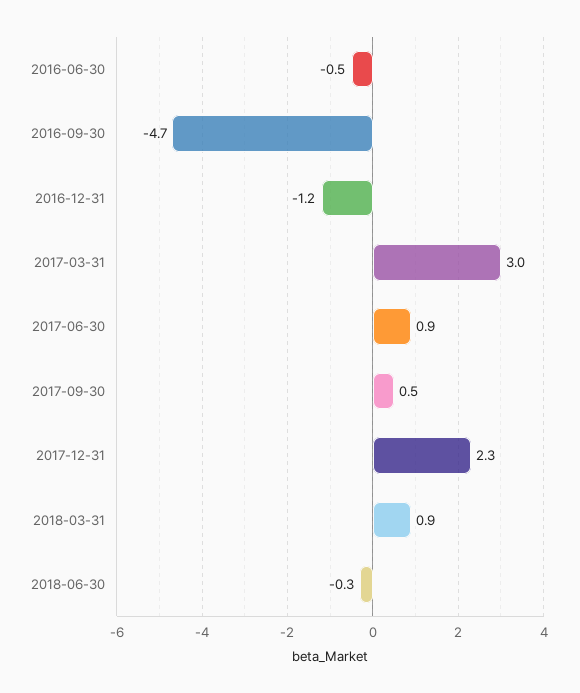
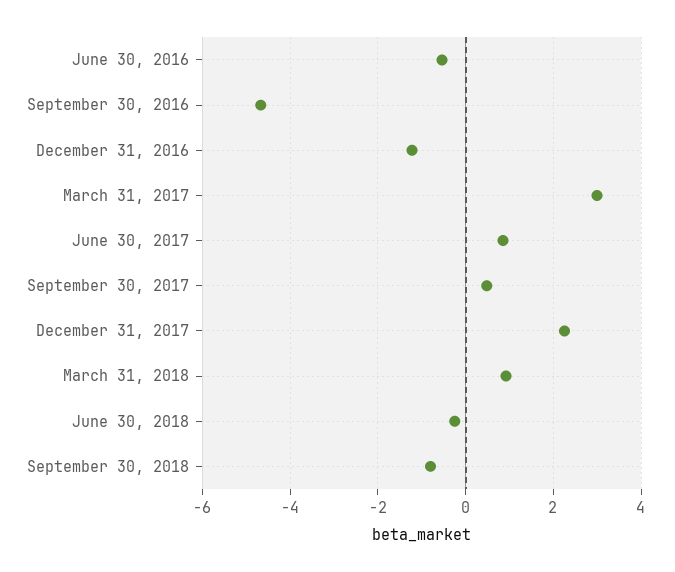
September 30, 2018: none -> -0.8

